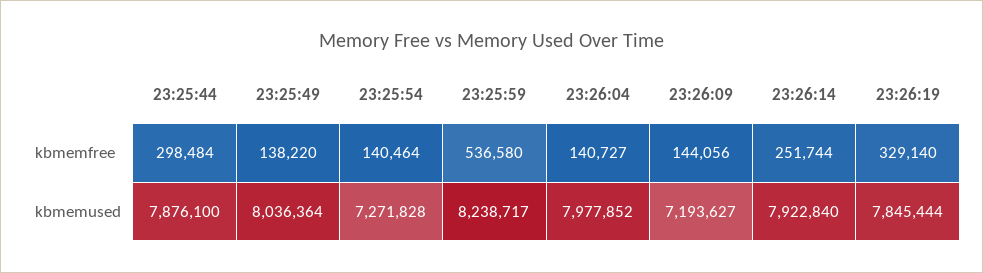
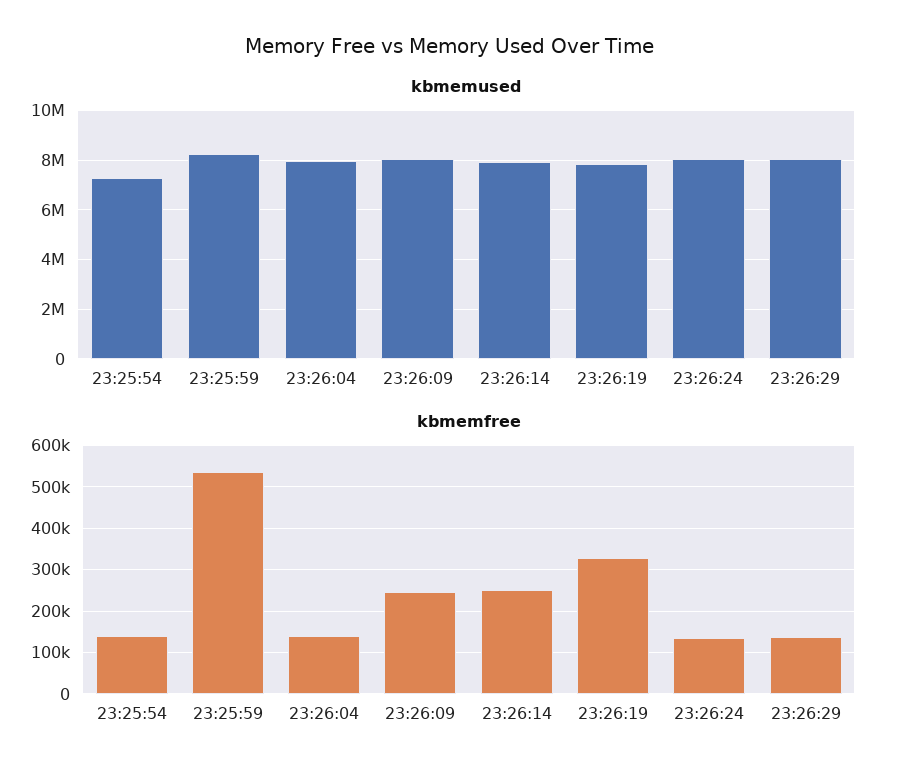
kbmemfree, 23:25:44: 298484 -> none
kbmemfree, 23:25:49: 138220 -> none
kbmemfree, 23:26:09: 144056 -> 240000
kbmemused, 23:25:44: 7876100 -> none
kbmemused, 23:25:49: 8036364 -> none
kbmemused, 23:26:09: 7193627 -> 8000000
kbmemused, 23:26:24: none -> 8000000
kbmemused, 23:26:29: none -> 8000000
kbmemfree, 23:26:24: none -> 140000
kbmemfree, 23:26:29: none -> 140000

